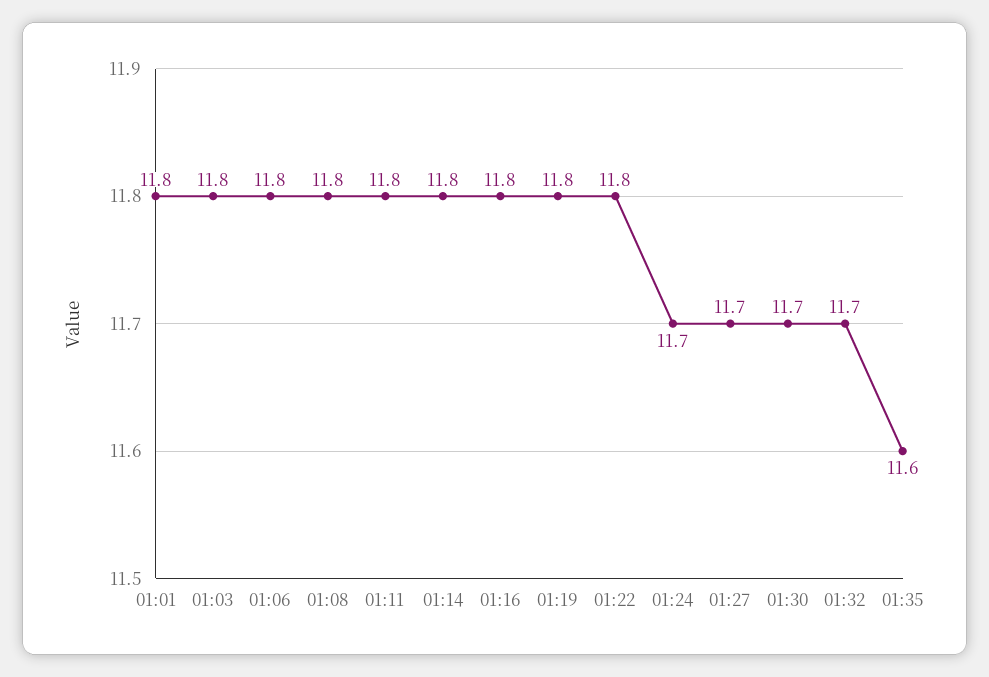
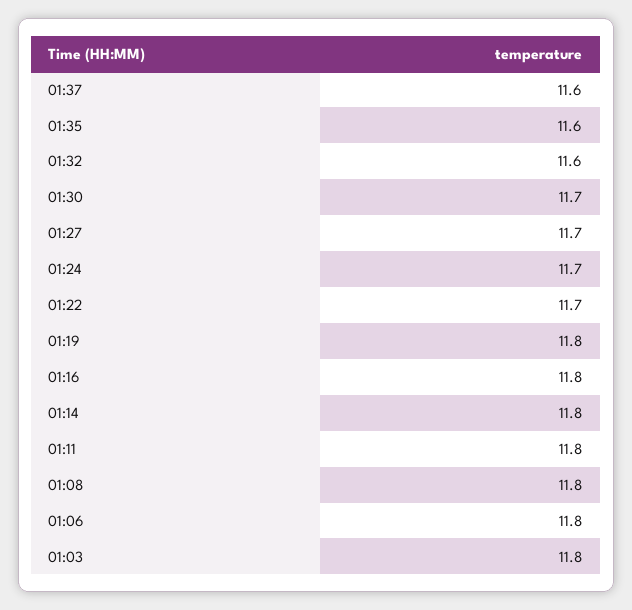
01:01: 11.8 -> none
01:22: 11.8 -> 11.7
01:32: 11.7 -> 11.6
01:37: none -> 11.6

